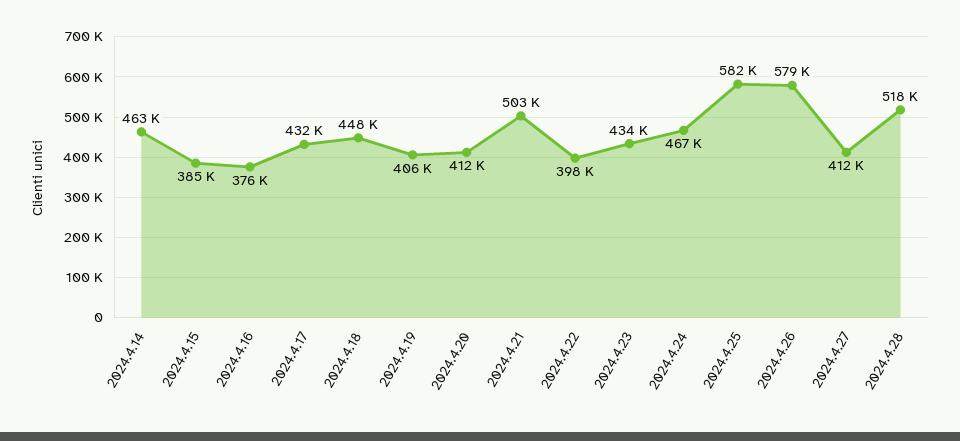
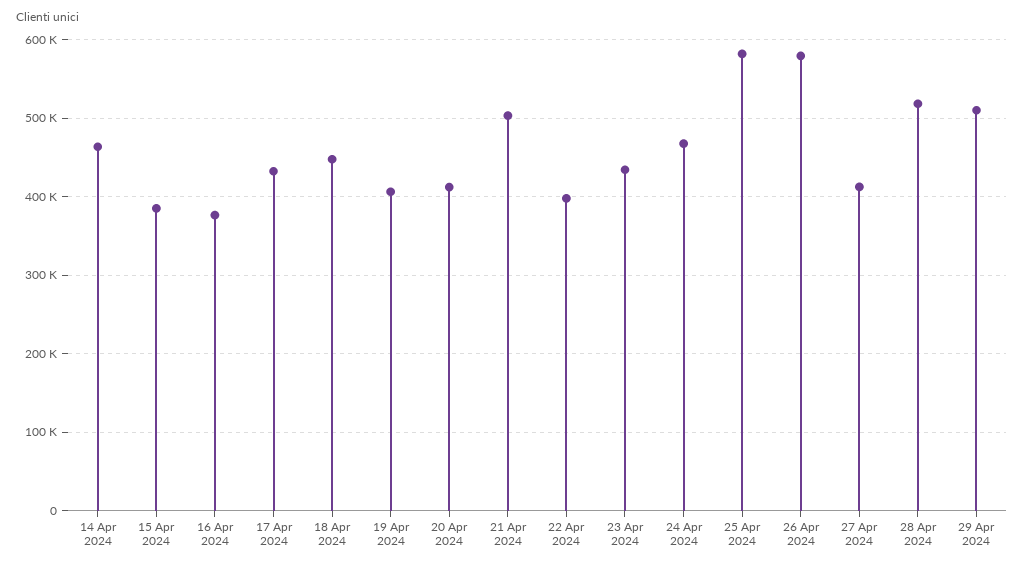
29 Apr 2024: none -> 510000

